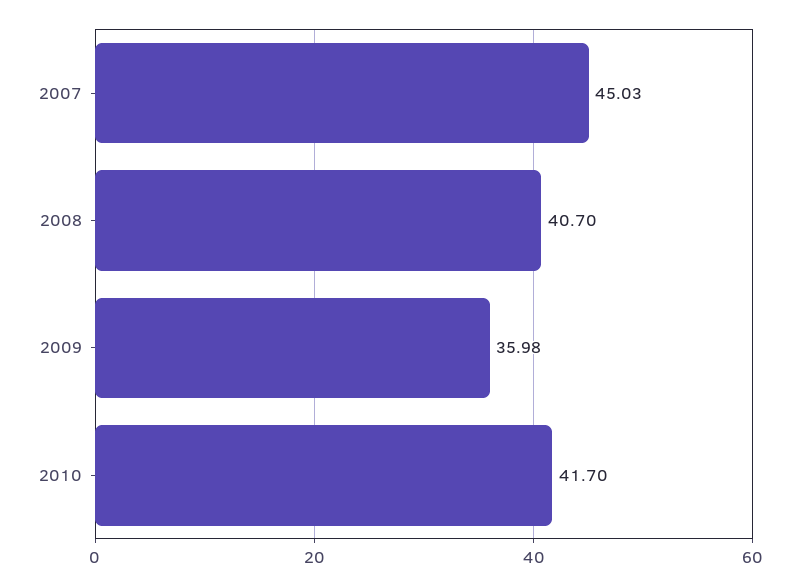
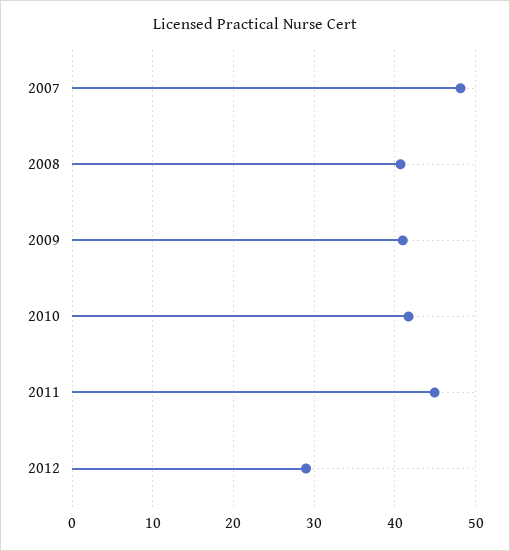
2007: 45.03 -> 48
2009: 35.98 -> 41
2011: none -> 45
2012: none -> 29

